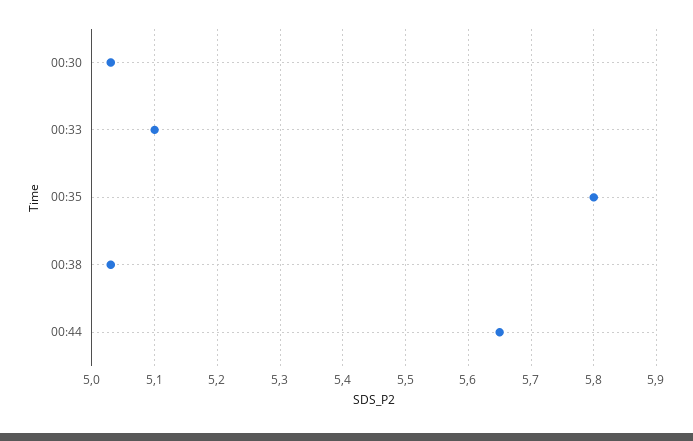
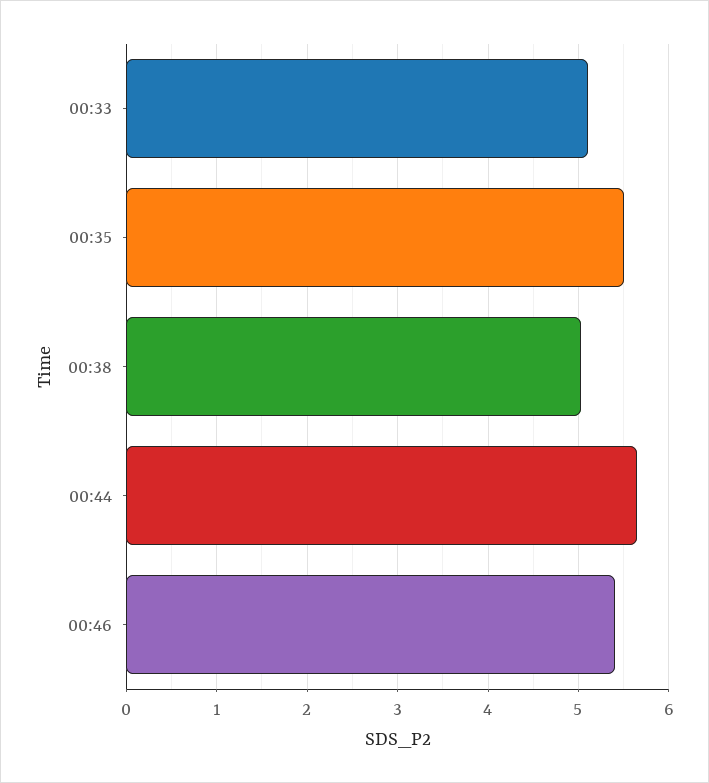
00:30: 5.03 -> none
00:35: 5.8 -> 5.5
00:46: none -> 5.4

